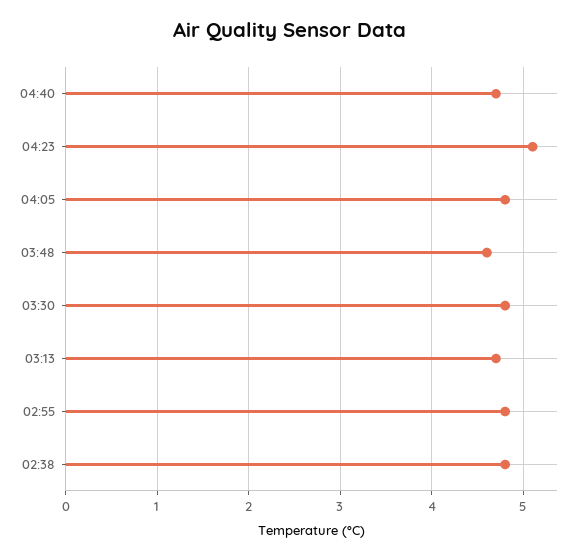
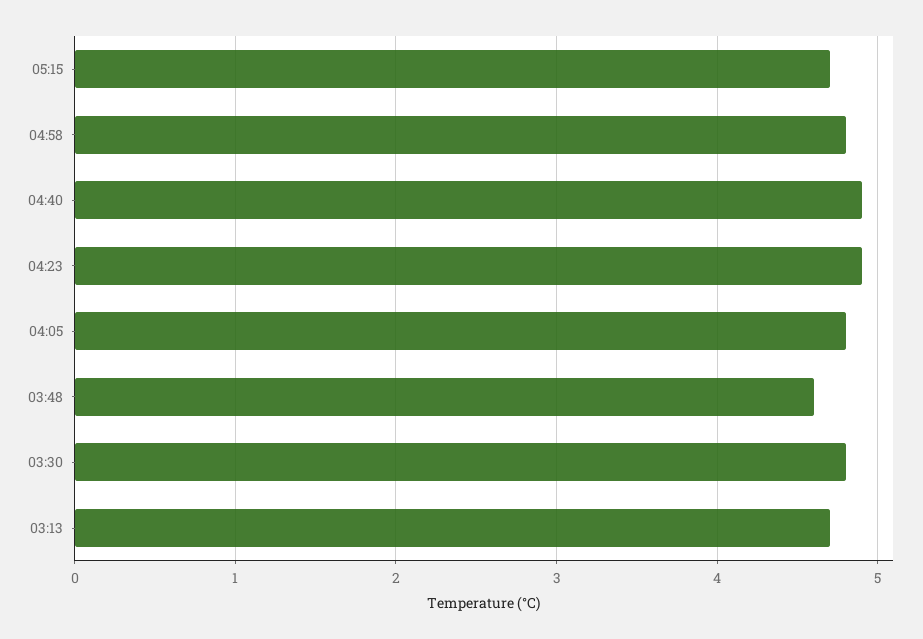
04:40: 4.7 -> 4.9
04:23: 5.1 -> 4.9
02:55: 4.8 -> none
02:38: 4.8 -> none
05:15: none -> 4.7
04:58: none -> 4.8

